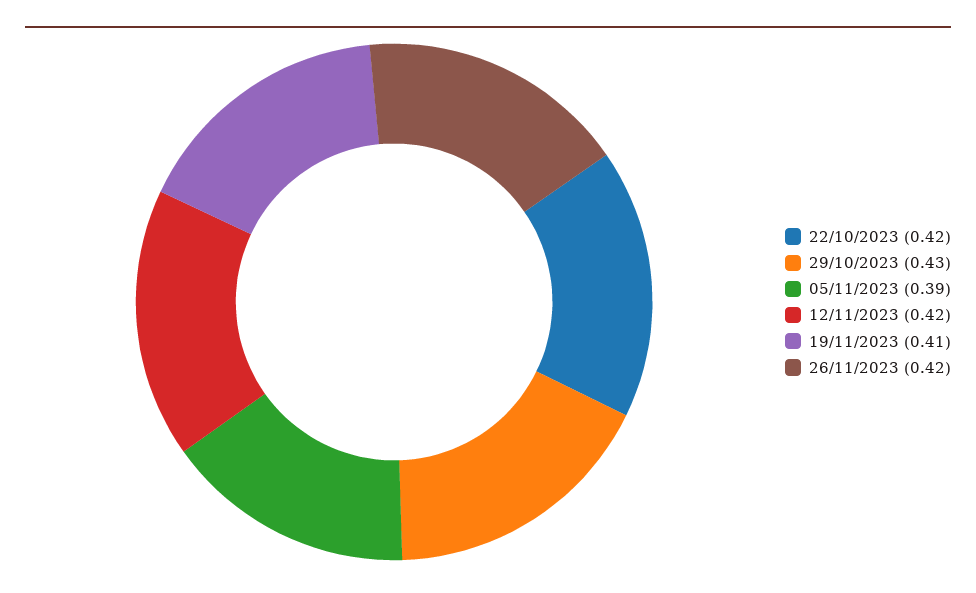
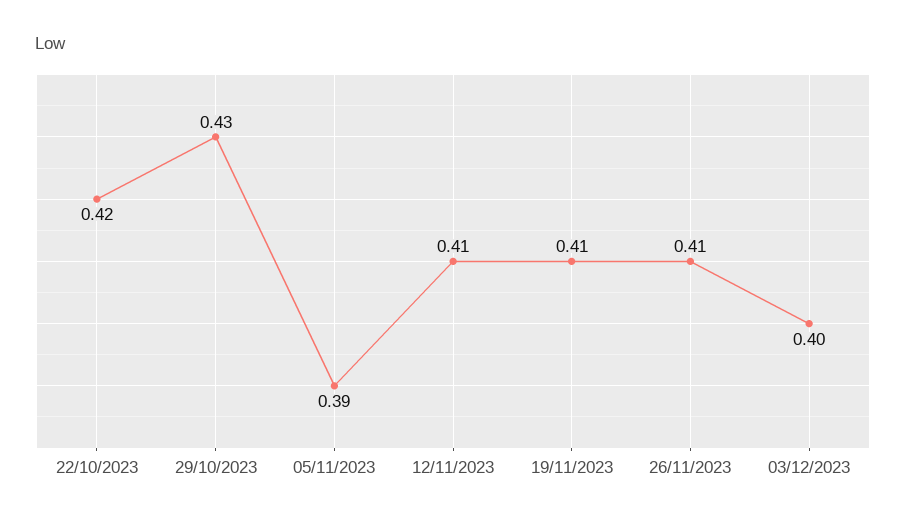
12/11/2023: 0.42 -> 0.41
26/11/2023: 0.42 -> 0.41
03/12/2023: none -> 0.4

